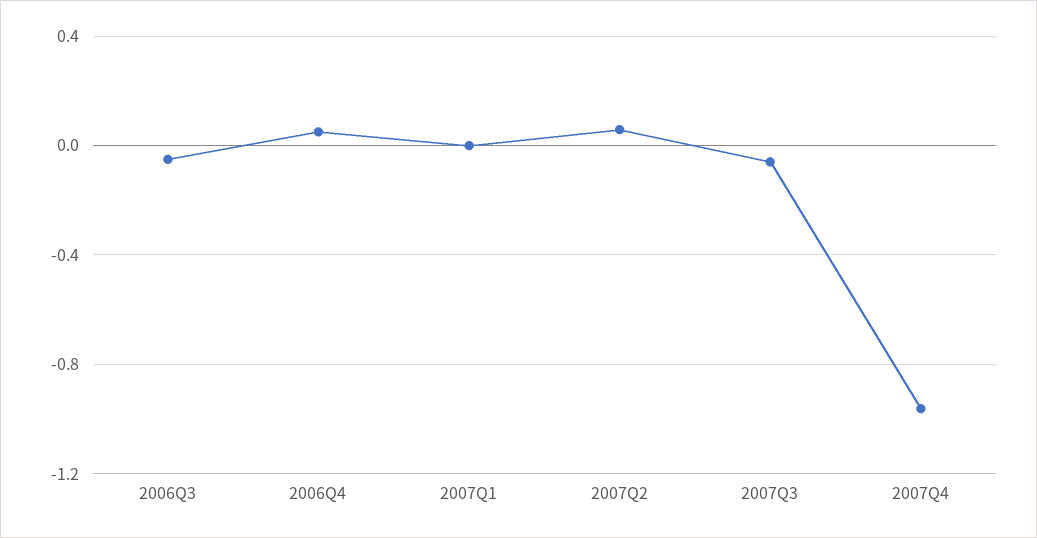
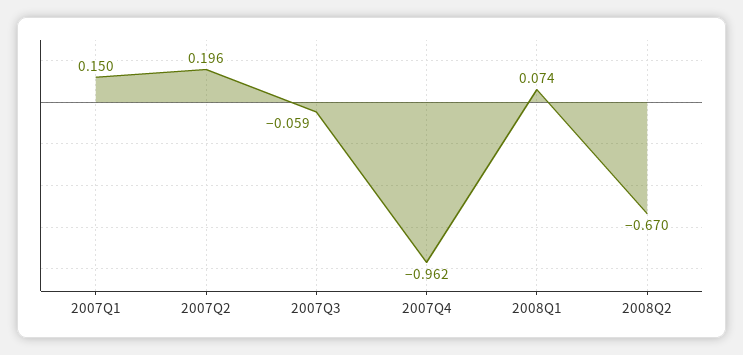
2006Q3: -0.05 -> none
2006Q4: 0.05 -> none
2007Q1: 0 -> 0.15
2007Q2: 0.05 -> 0.196
2008Q1: none -> 0.074
2008Q2: none -> -0.67

